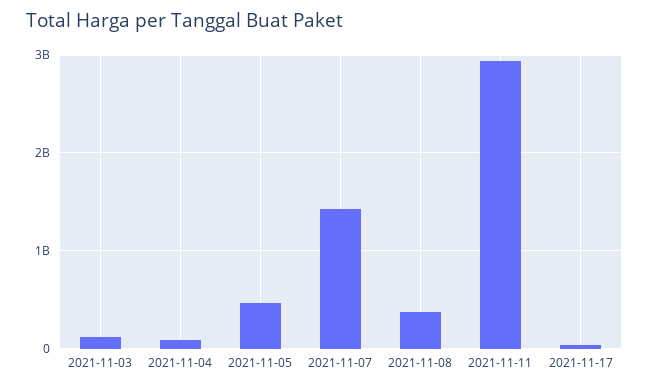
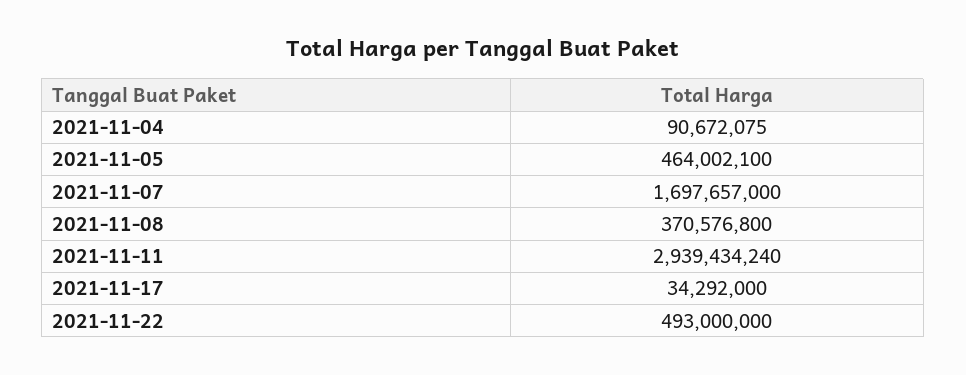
2021-11-03: 100000000 -> none
2021-11-07: 1400000000 -> 1697657000
2021-11-22: none -> 493000000

